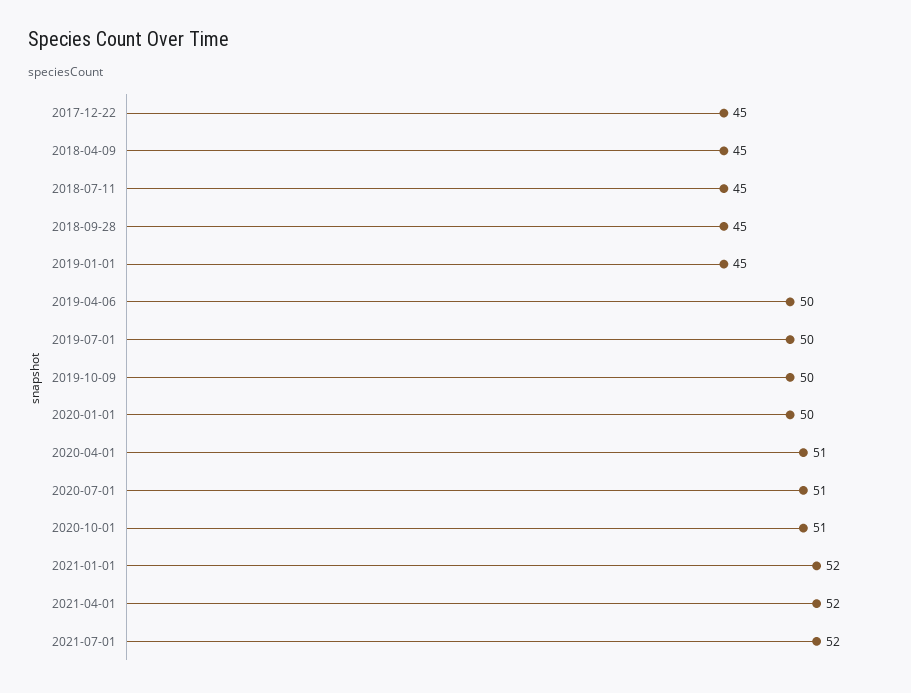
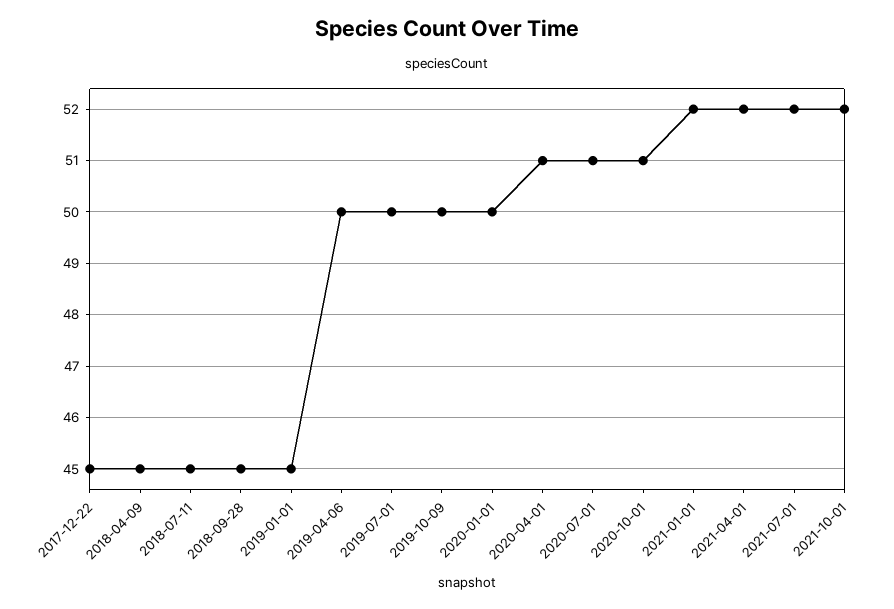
2021-10-01: none -> 52

